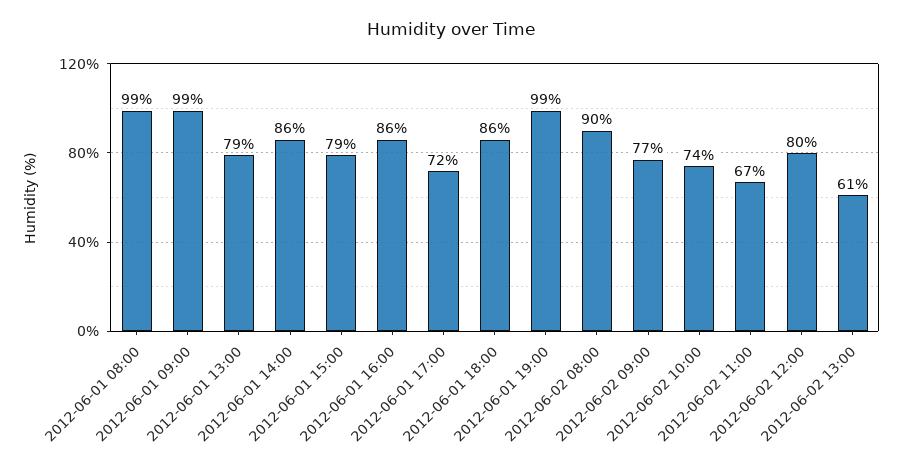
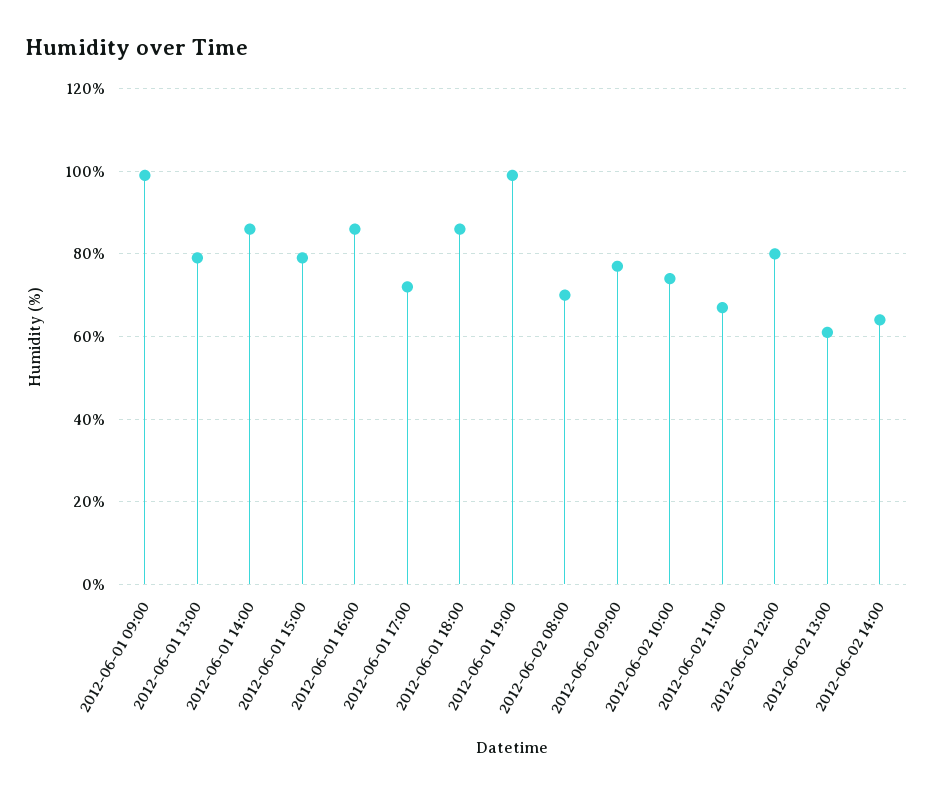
2012-06-01 08:00: 99 -> none
2012-06-02 08:00: 90 -> 70
2012-06-02 14:00: none -> 65

